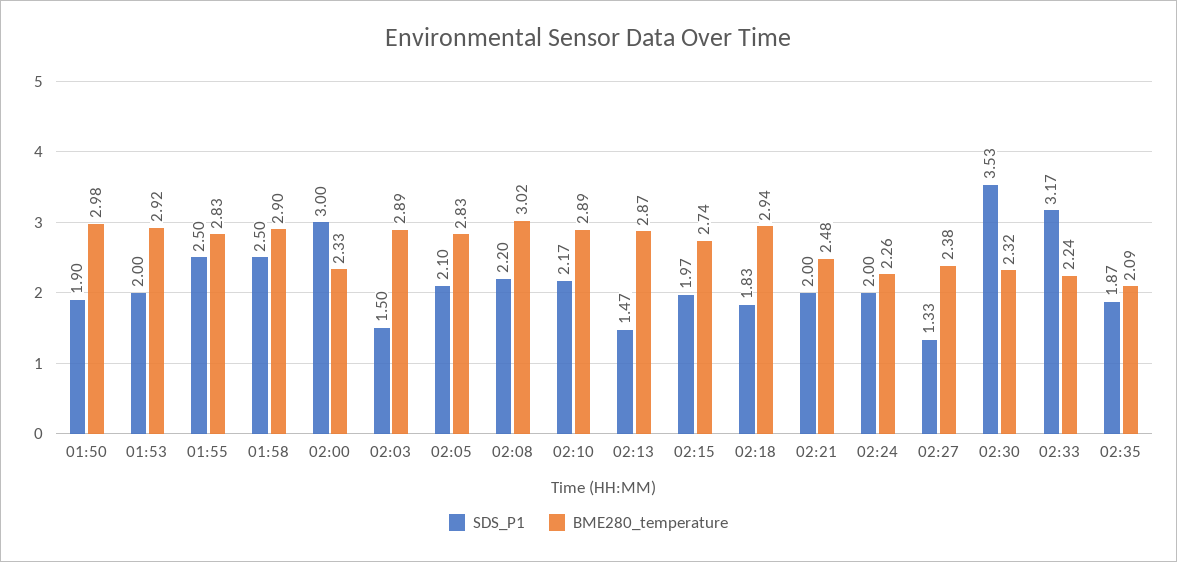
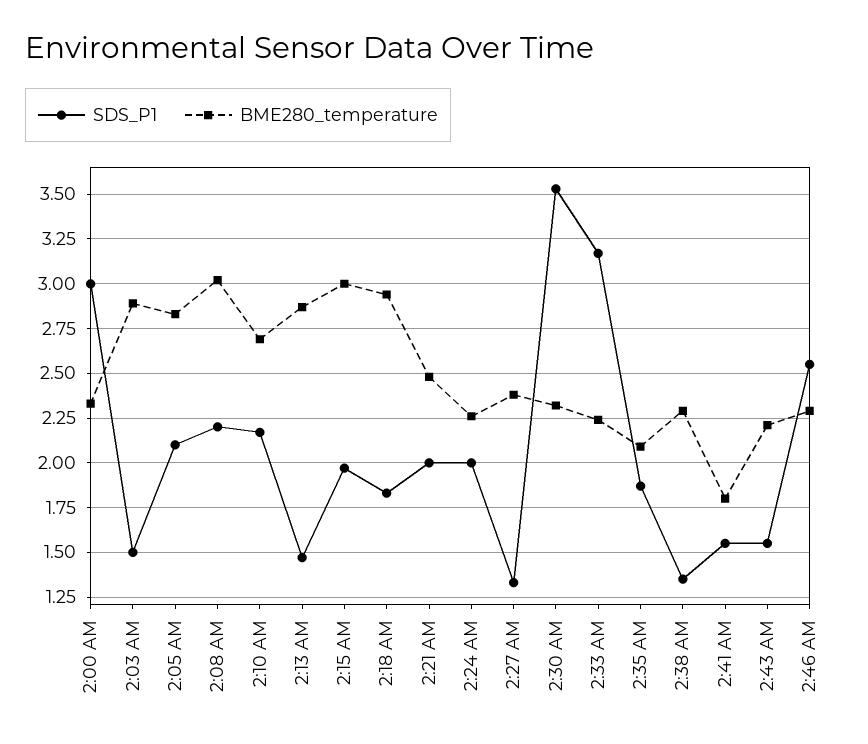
SDS_P1, 01:50: 1.9 -> none
BME280_temperature, 01:50: 2.98 -> none
SDS_P1, 01:53: 2 -> none
BME280_temperature, 01:53: 2.92 -> none
SDS_P1, 01:55: 2.5 -> none
BME280_temperature, 01:55: 2.83 -> none
SDS_P1, 01:58: 2.5 -> none
BME280_temperature, 01:58: 2.9 -> none
BME280_temperature, 02:10: 2.89 -> 2.7
BME280_temperature, 02:15: 2.74 -> 3
SDS_P1, 2:38 AM: none -> 1.35
BME280_temperature, 2:38 AM: none -> 2.3
SDS_P1, 2:41 AM: none -> 1.55
BME280_temperature, 2:41 AM: none -> 1.8
SDS_P1, 2:43 AM: none -> 1.55
BME280_temperature, 2:43 AM: none -> 2.2
SDS_P1, 2:46 AM: none -> 2.55
BME280_temperature, 2:46 AM: none -> 2.3

